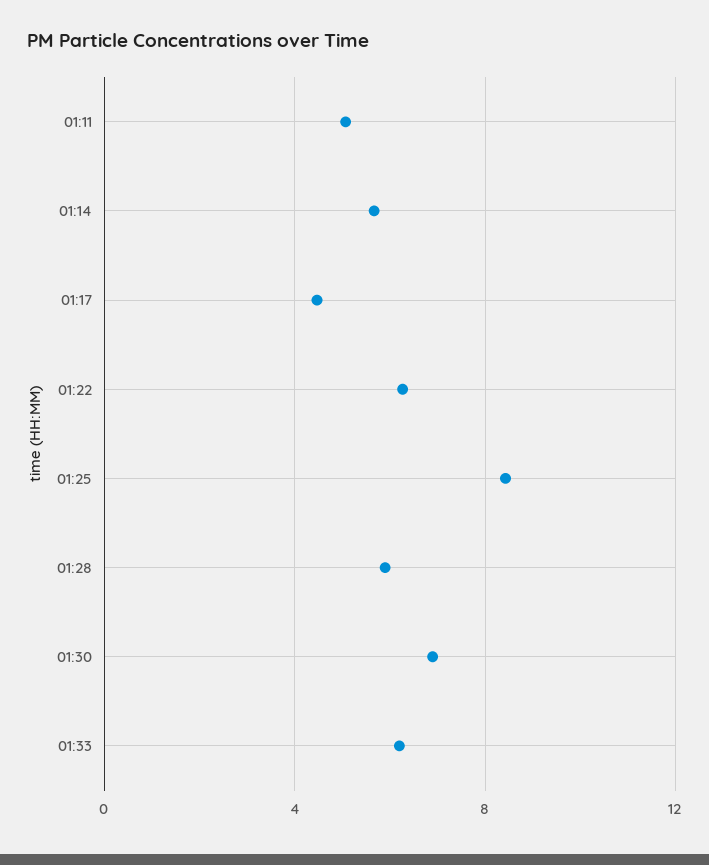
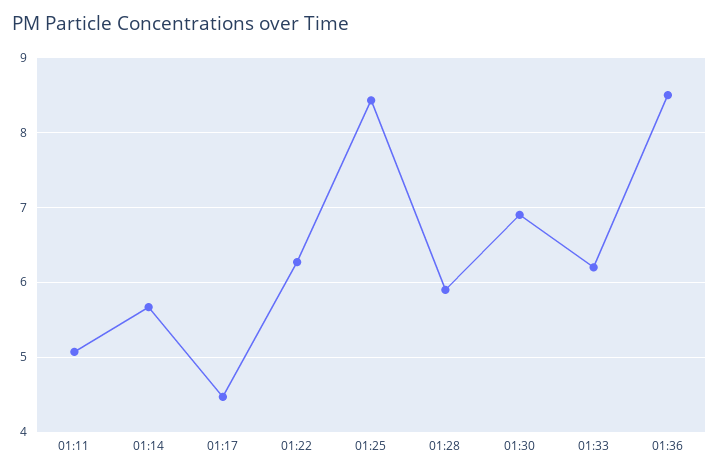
01:36: none -> 8.5

